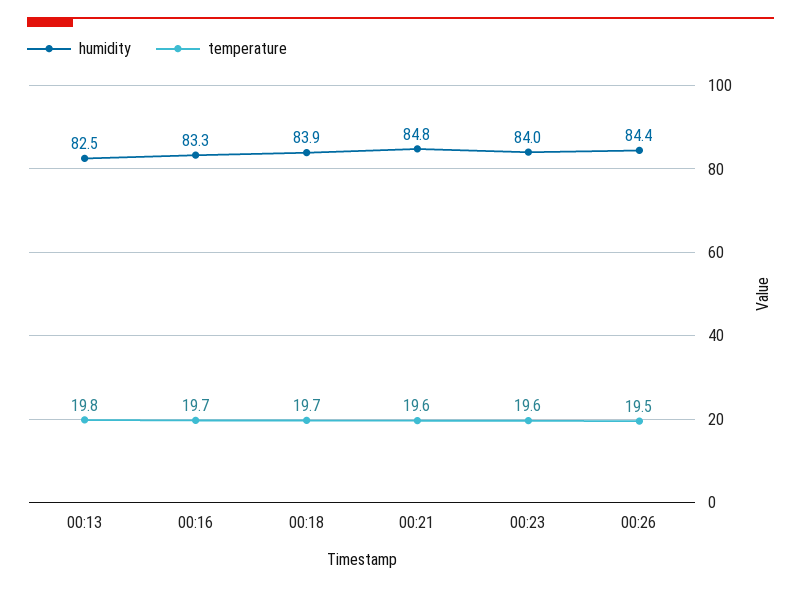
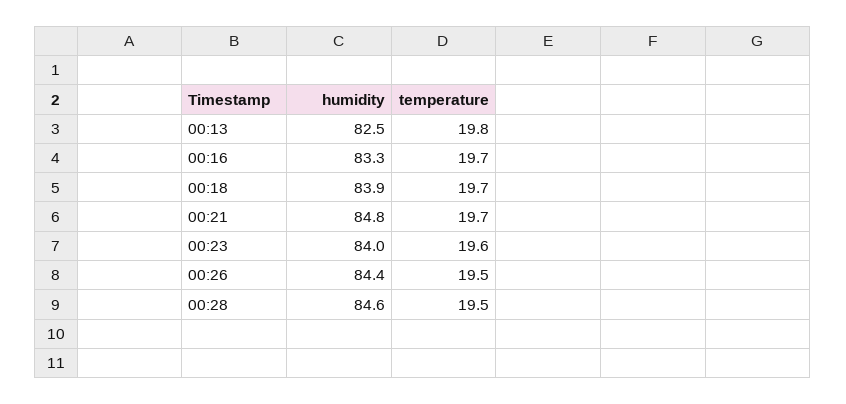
temperature, 00:21: 19.6 -> 19.7
humidity, 00:28: none -> 84.6
temperature, 00:28: none -> 19.5

